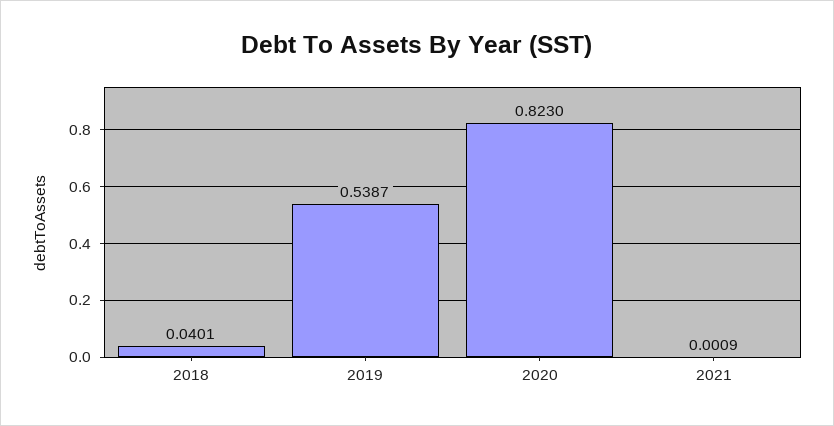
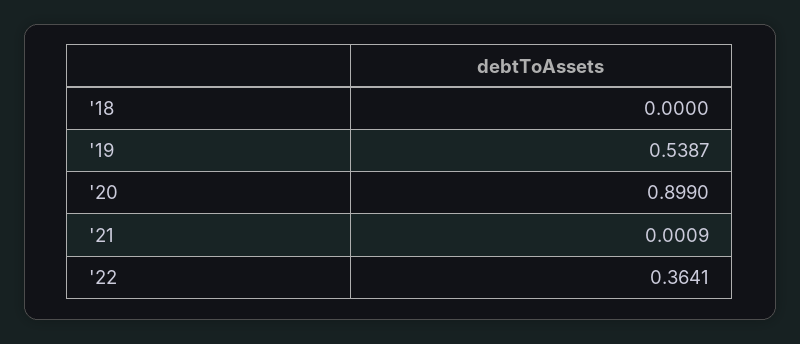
2018: 0.0401 -> 0
2020: 0.823 -> 0.899
'22: none -> 0.3641

